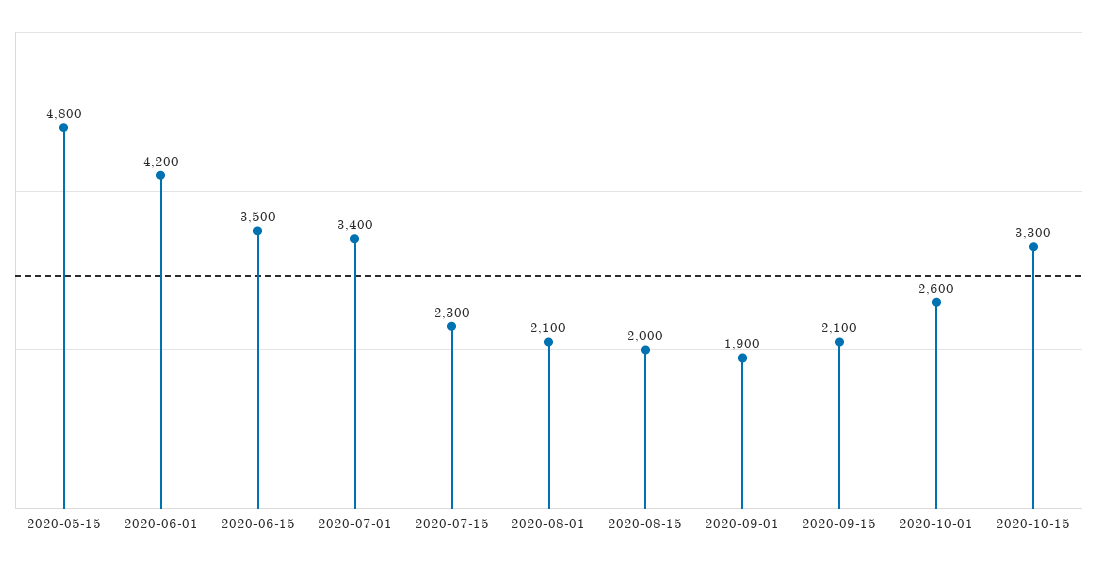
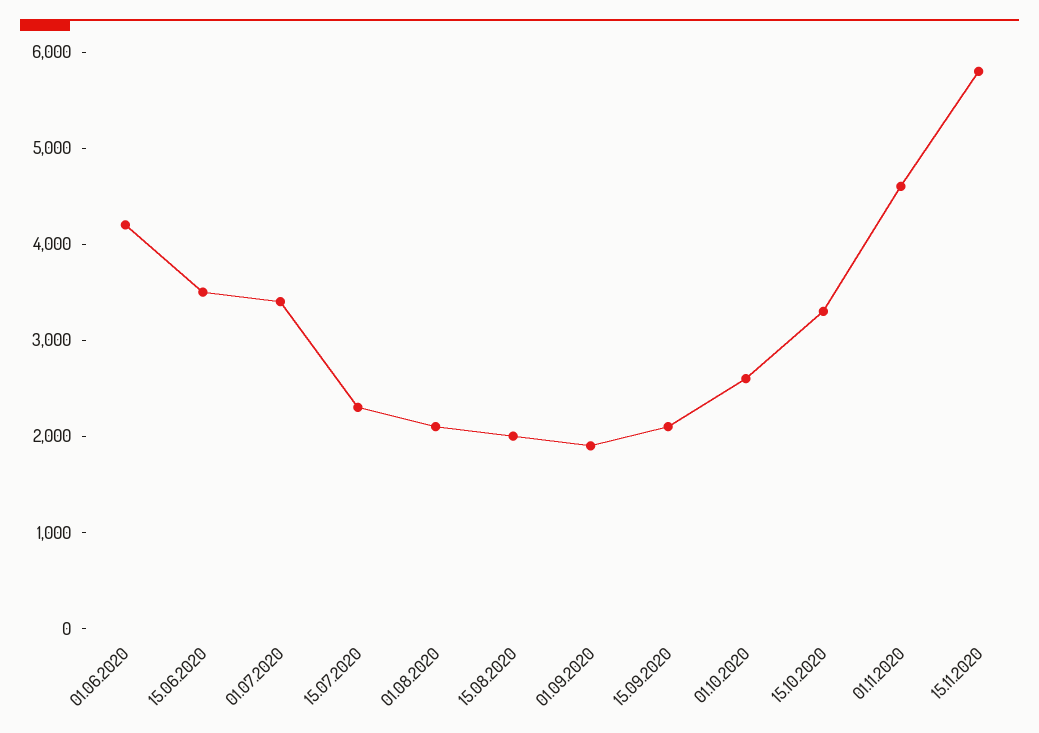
2020-05-15: 4800 -> none
01.11.2020: none -> 4600
15.11.2020: none -> 5800

